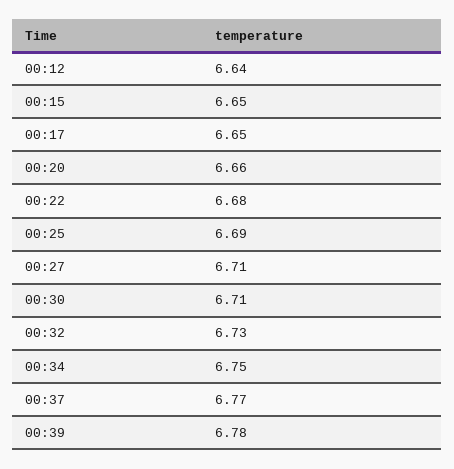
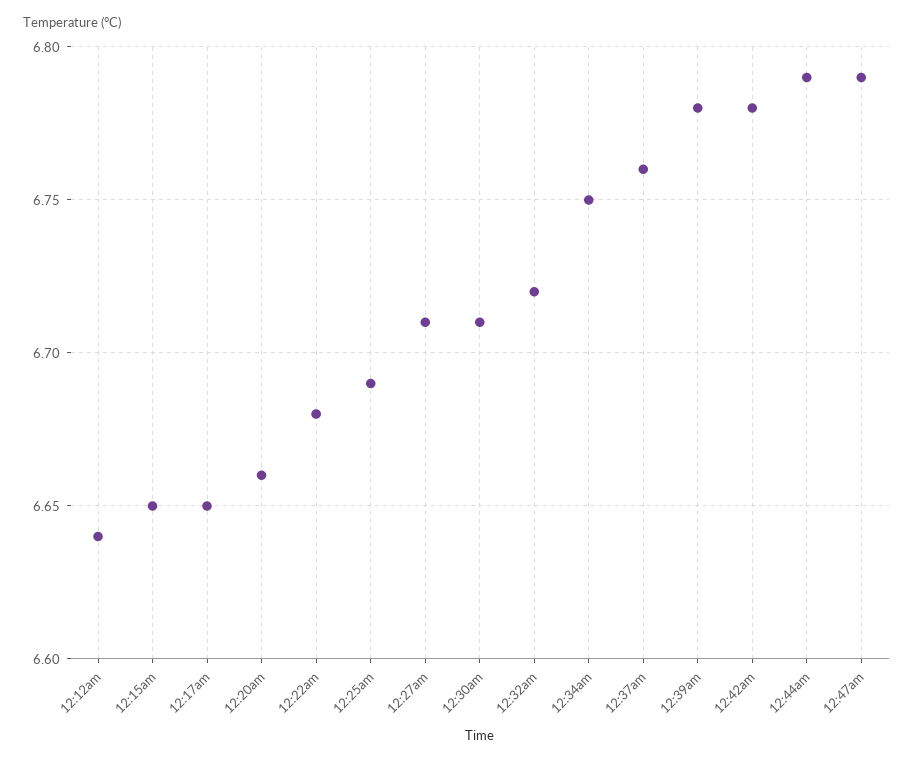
00:32: 6.73 -> 6.72
00:37: 6.77 -> 6.76
12:42am: none -> 6.78
12:44am: none -> 6.79
12:47am: none -> 6.79

